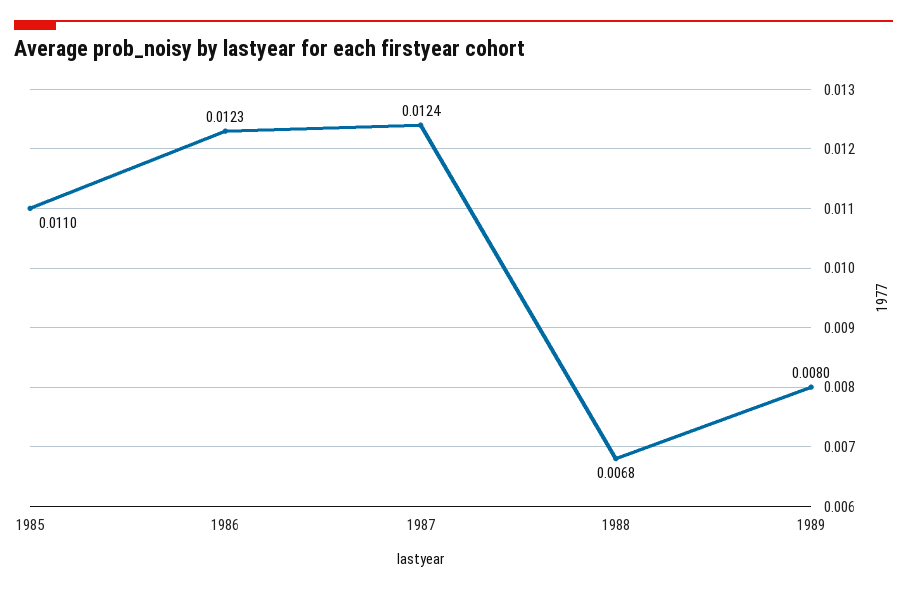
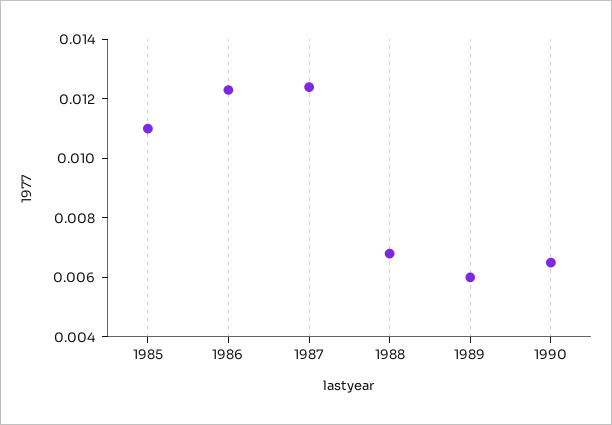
1989: 0.008 -> 0.006
1990: none -> 0.0065

